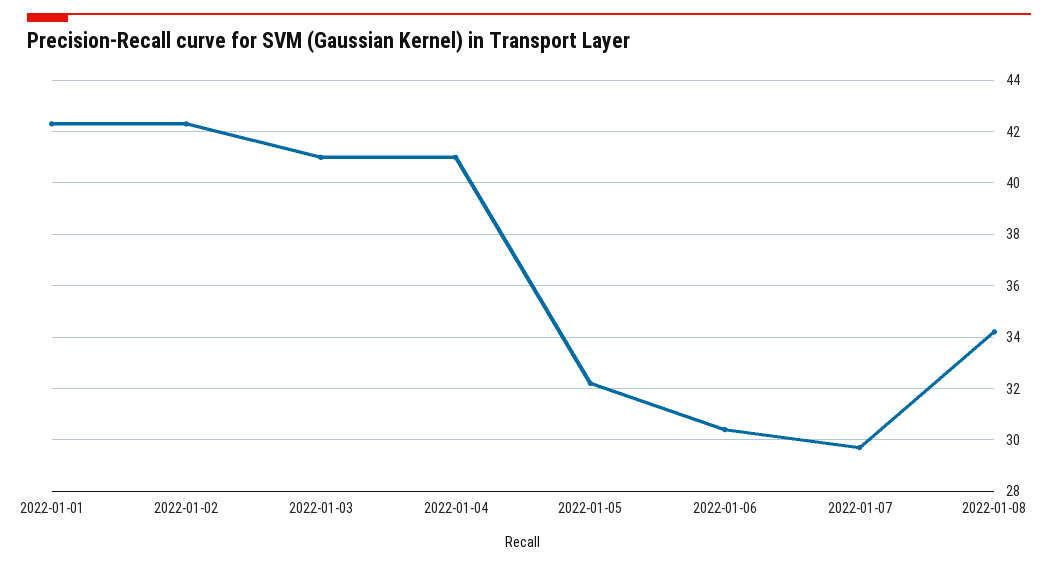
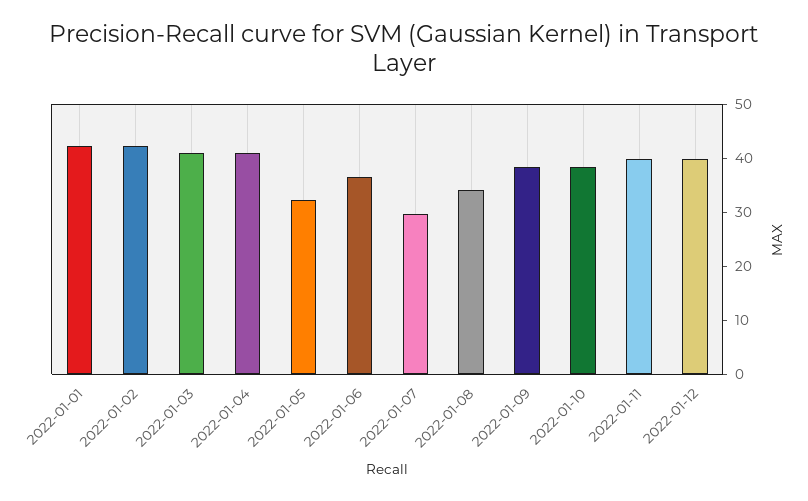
2022-01-06: 30.5 -> 36
2022-01-09: none -> 38
2022-01-10: none -> 38
2022-01-11: none -> 40
2022-01-12: none -> 40

